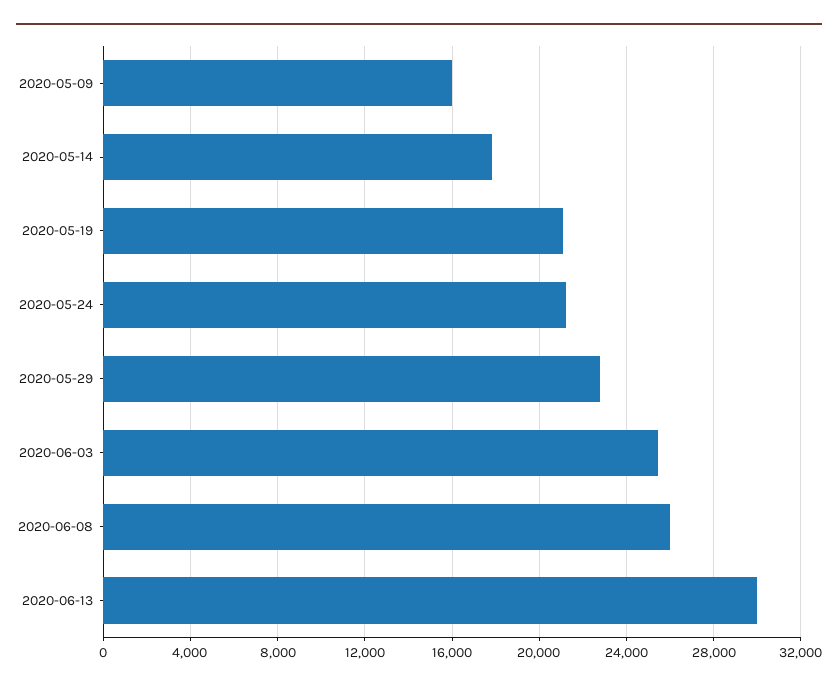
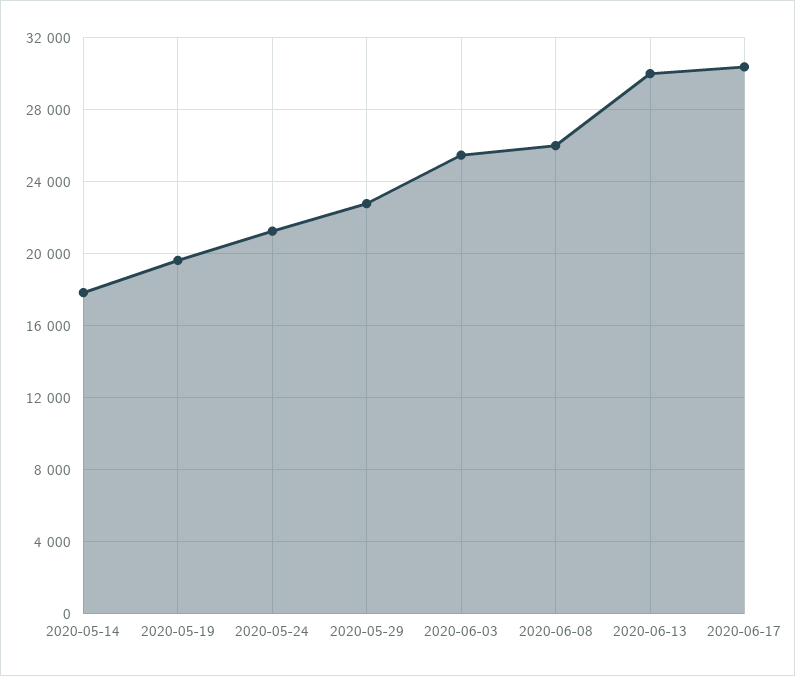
2020-05-09: 16000 -> none
2020-05-19: 21000 -> 19500
2020-06-17: none -> 30500

